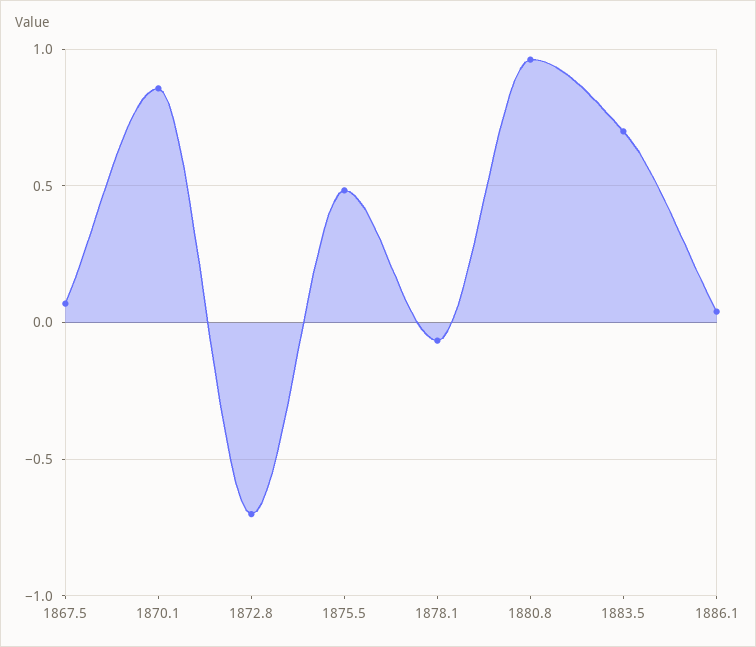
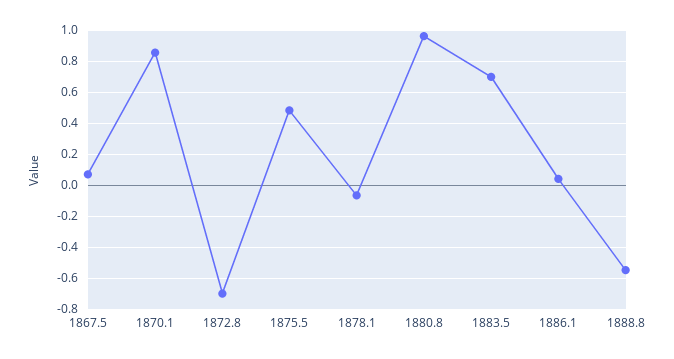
1888.8: none -> -0.55

